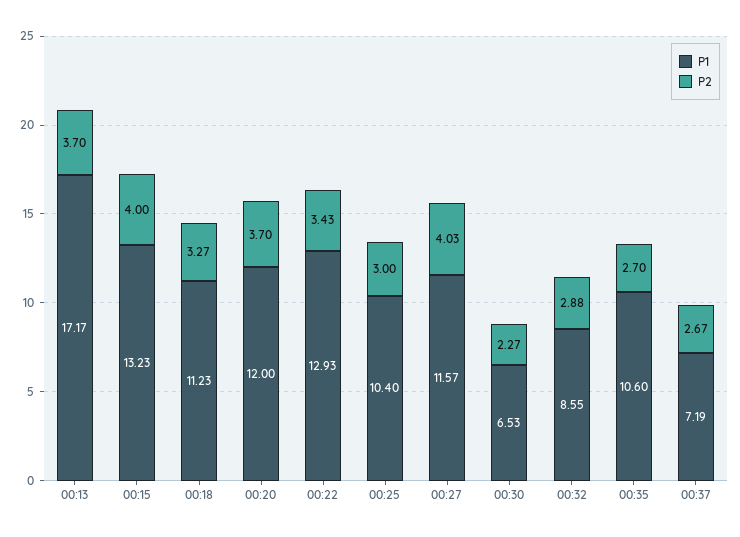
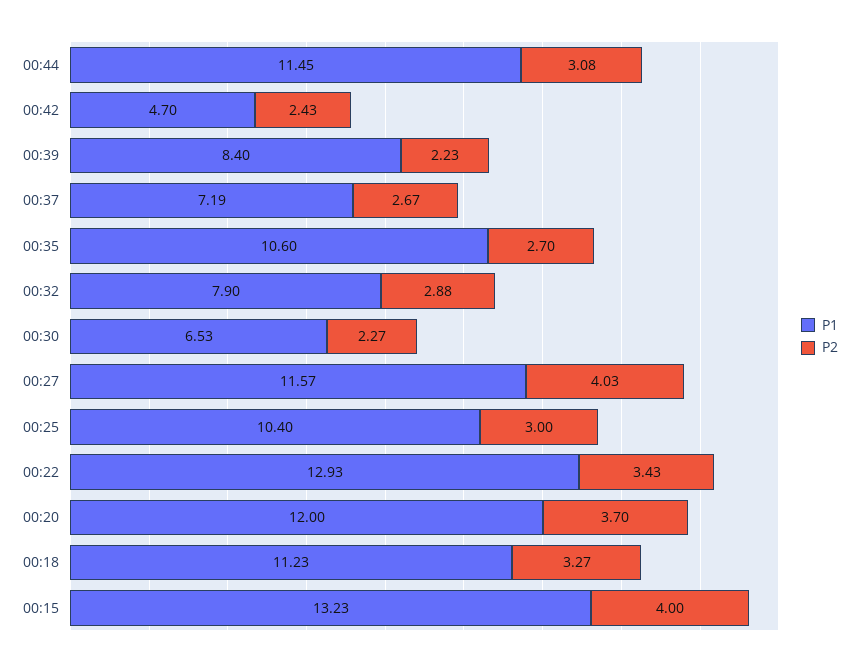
P1, 00:13: 17.17 -> none
P2, 00:13: 3.7 -> none
P1, 00:32: 8.55 -> 7.9
P1, 00:44: none -> 11.45
P2, 00:44: none -> 3.08
P1, 00:42: none -> 4.7
P2, 00:42: none -> 2.43
P1, 00:39: none -> 8.4
P2, 00:39: none -> 2.23

